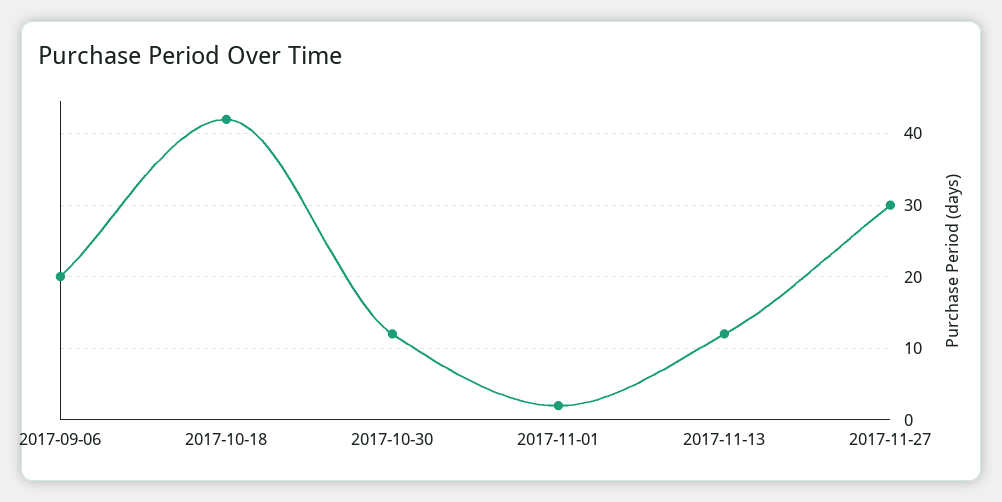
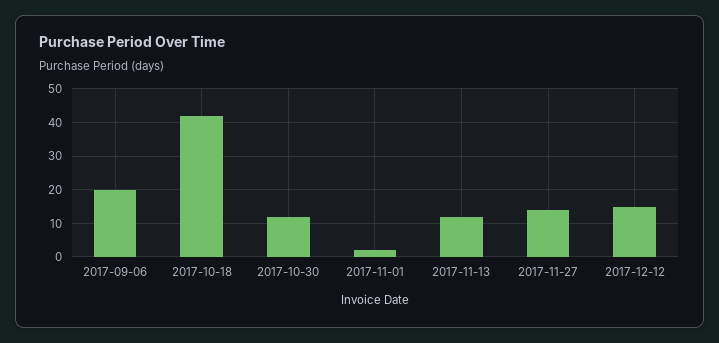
2017-11-27: 30 -> 15
2017-12-12: none -> 15

